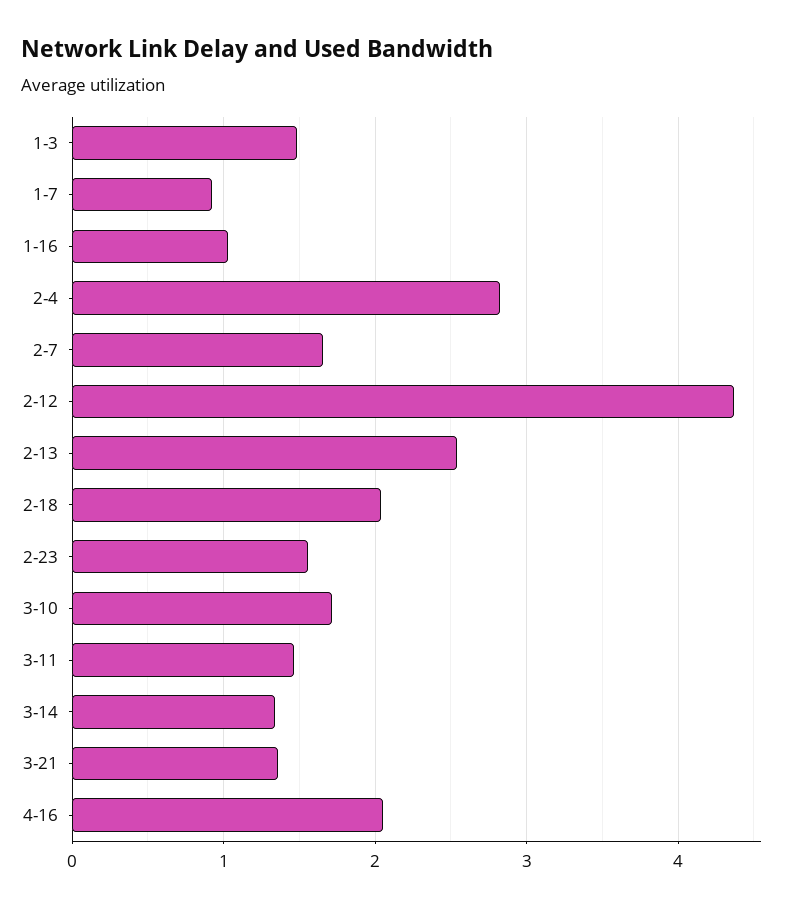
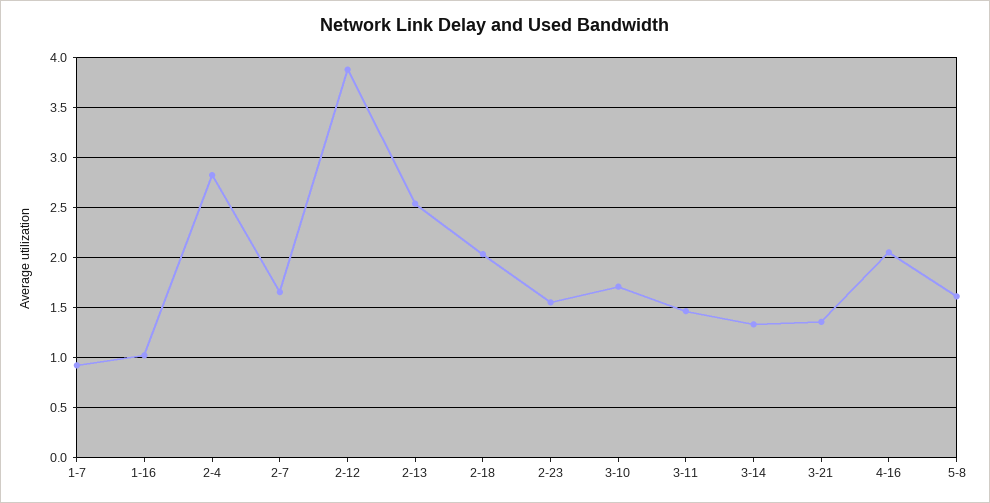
1-3: 1.5 -> none
2-12: 4.4 -> 3.9
5-8: none -> 1.6

